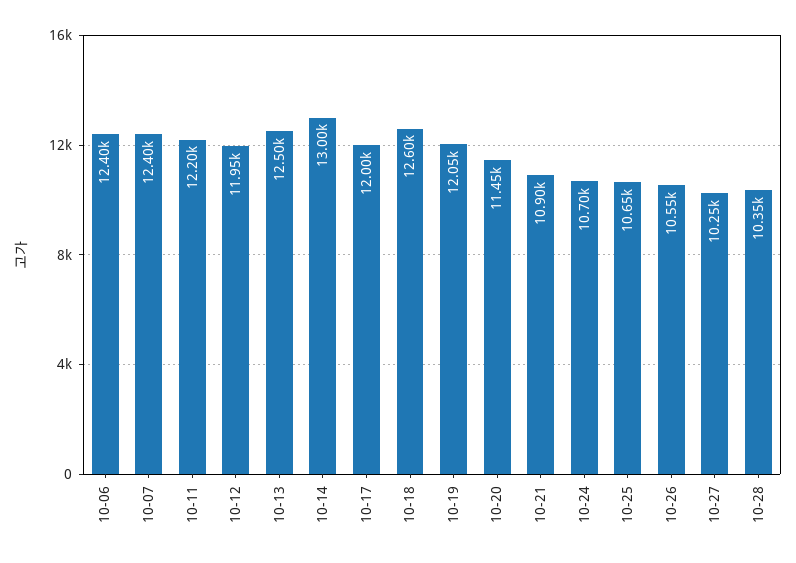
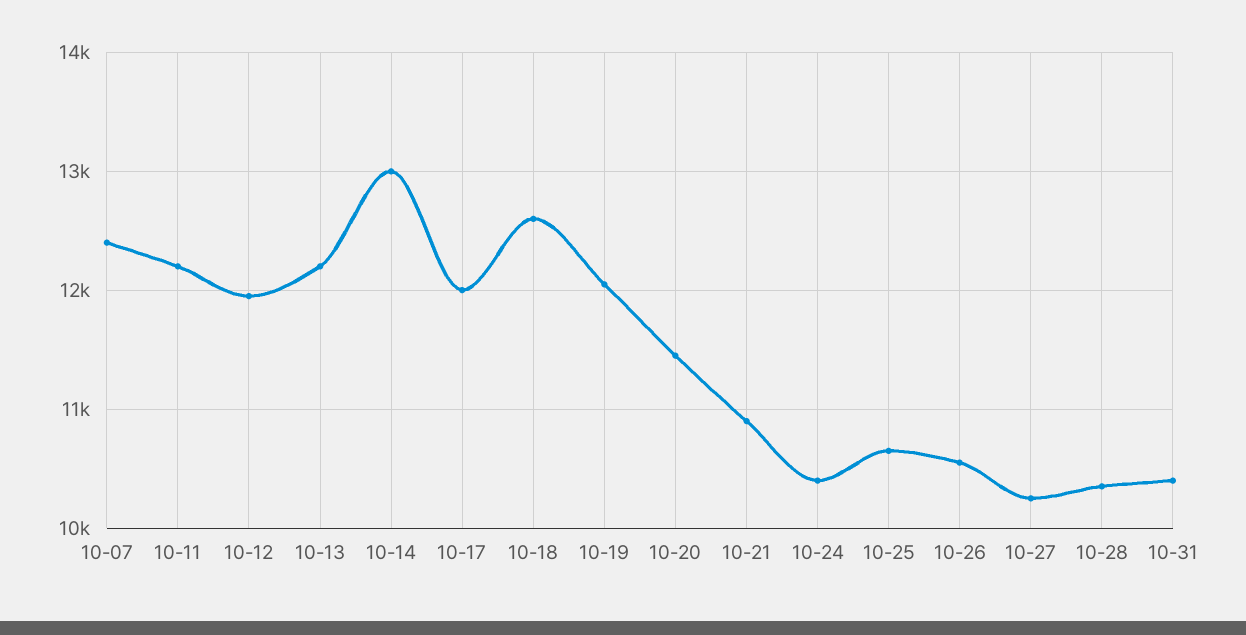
10-06: 12400 -> none
10-13: 12500 -> 12200
10-24: 10700 -> 10400
10-31: none -> 10400

